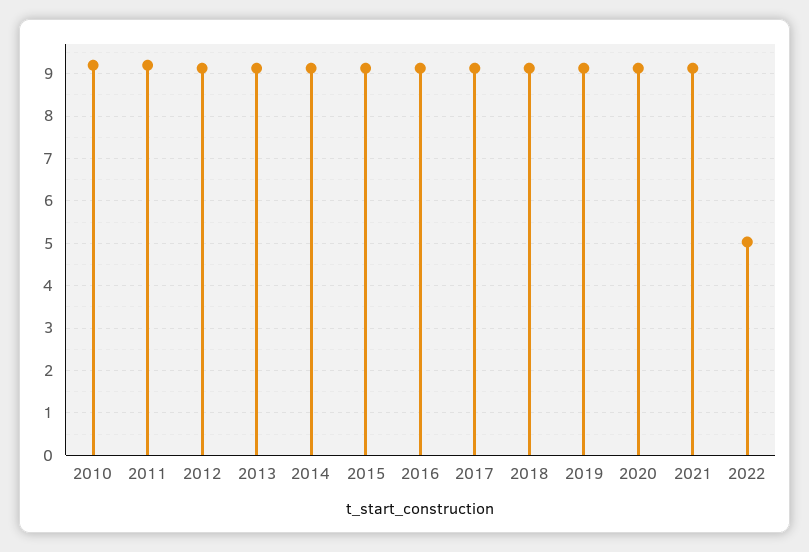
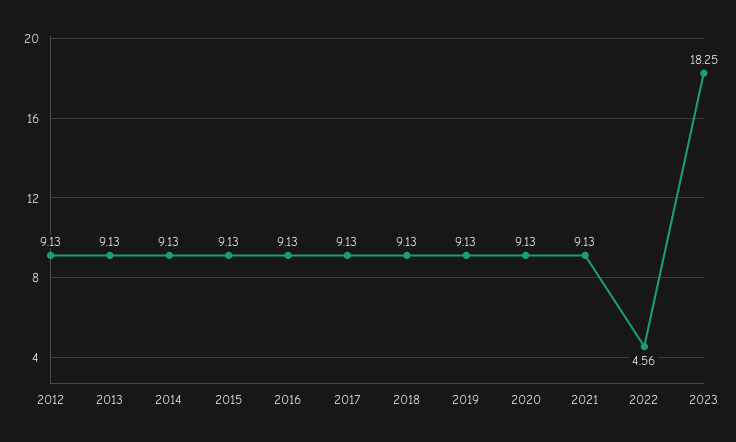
2010: 9.2 -> none
2011: 9.2 -> none
2022: 5 -> 4.56
2023: none -> 18.25

